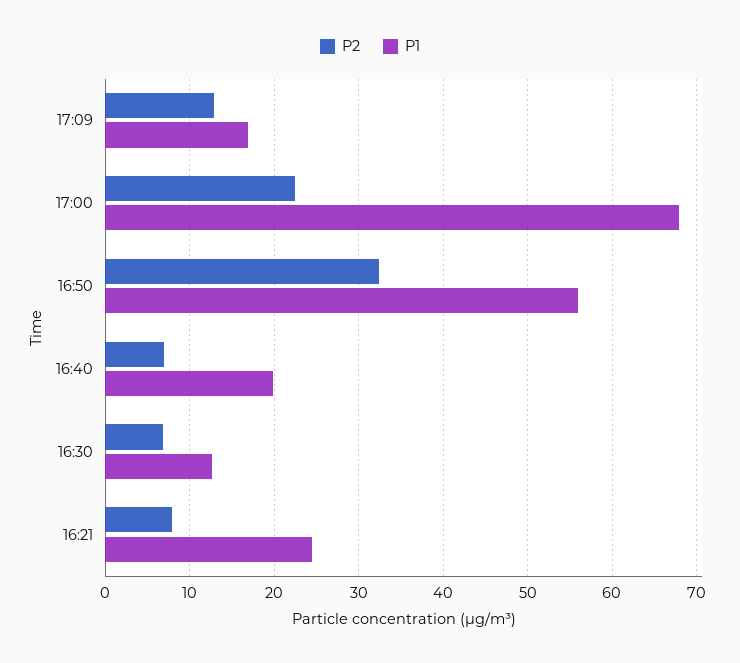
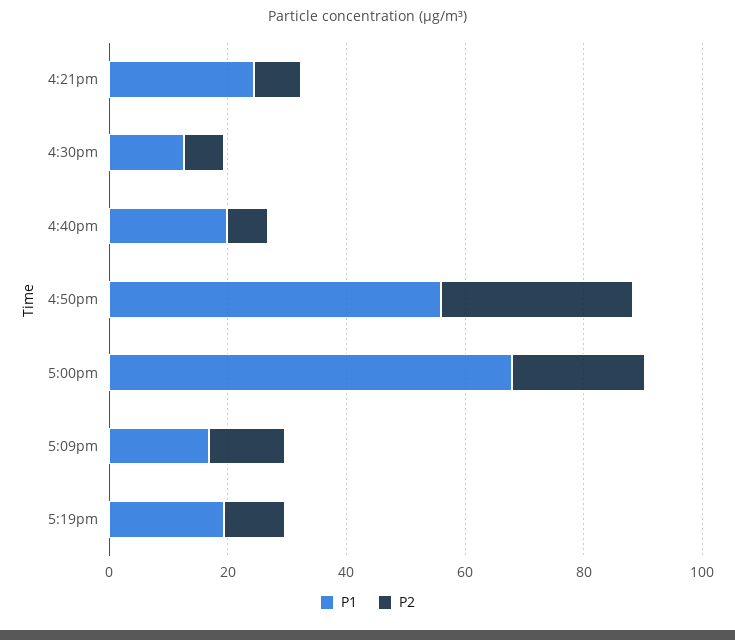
P1, 5:19pm: none -> 20
P2, 5:19pm: none -> 10

